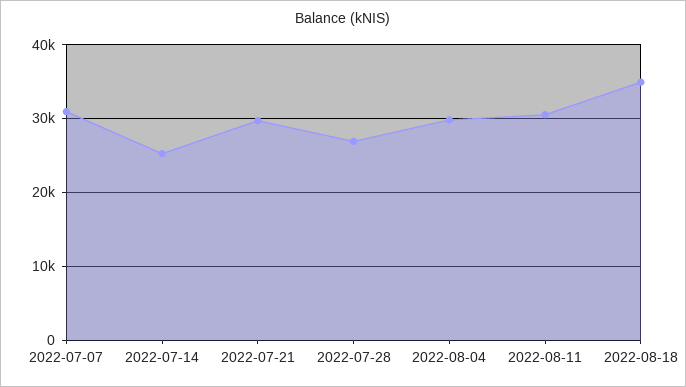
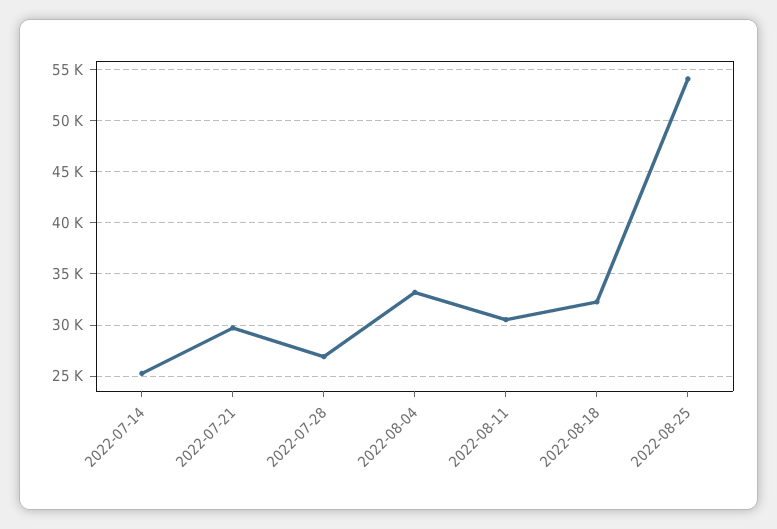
2022-07-07: 31000 -> none
2022-08-04: 30000 -> 33000
2022-08-18: 35000 -> 32000
2022-08-25: none -> 54000

